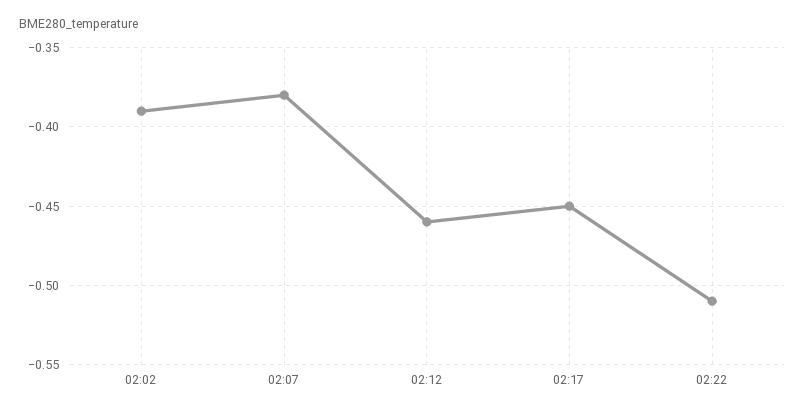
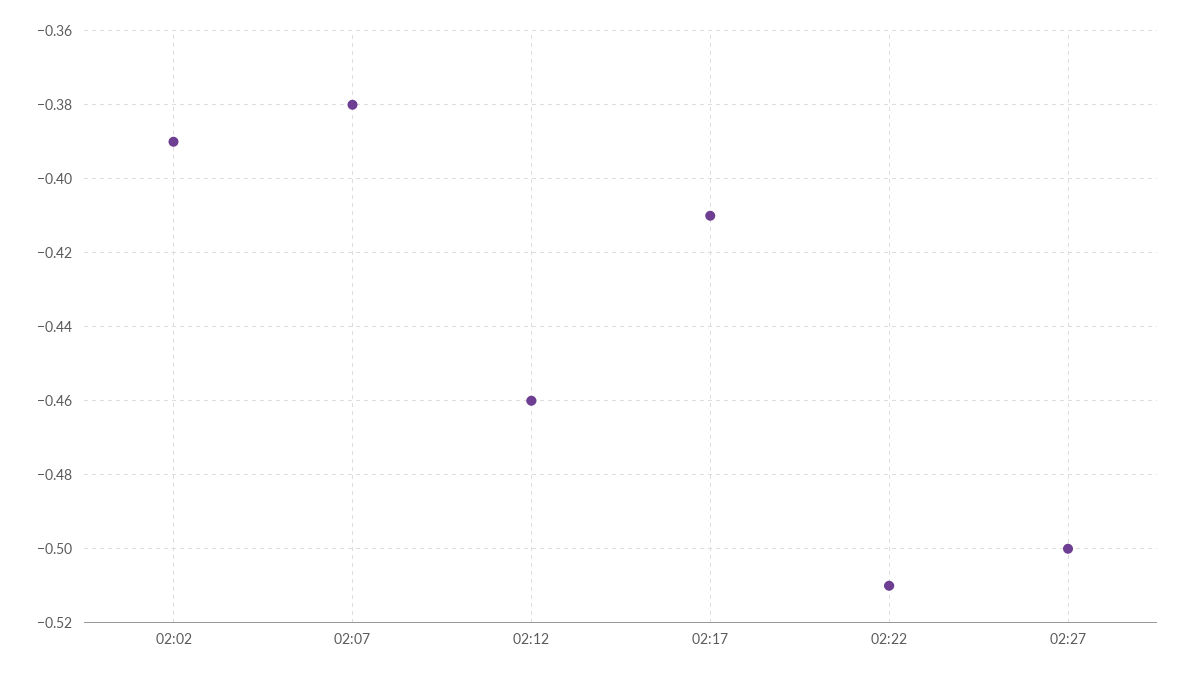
02:17: -0.45 -> -0.41
02:27: none -> -0.5

